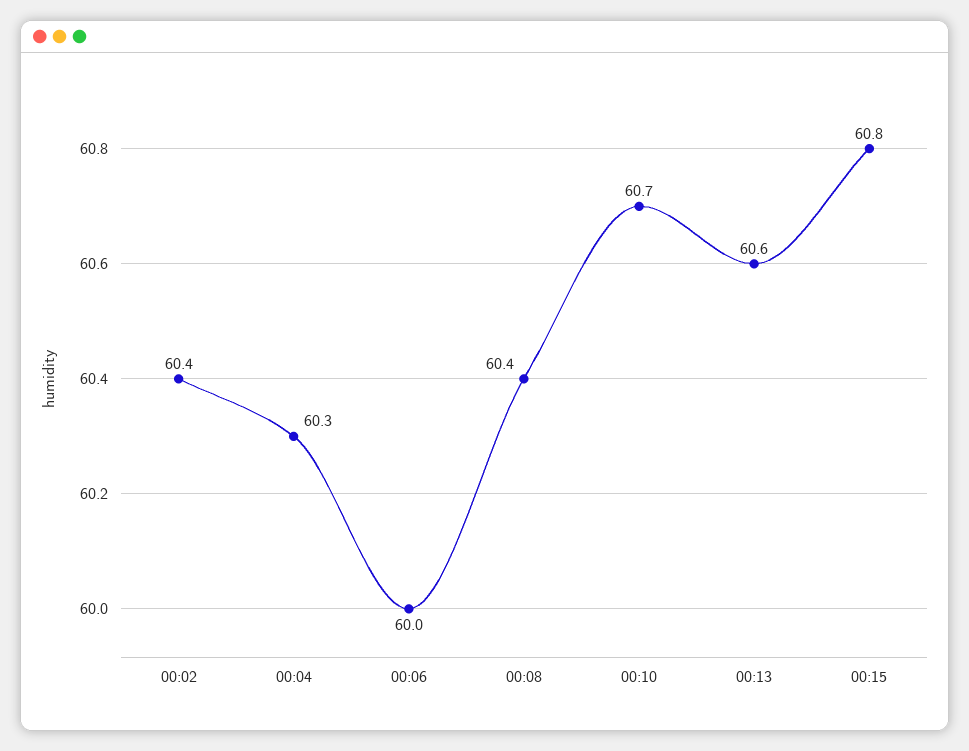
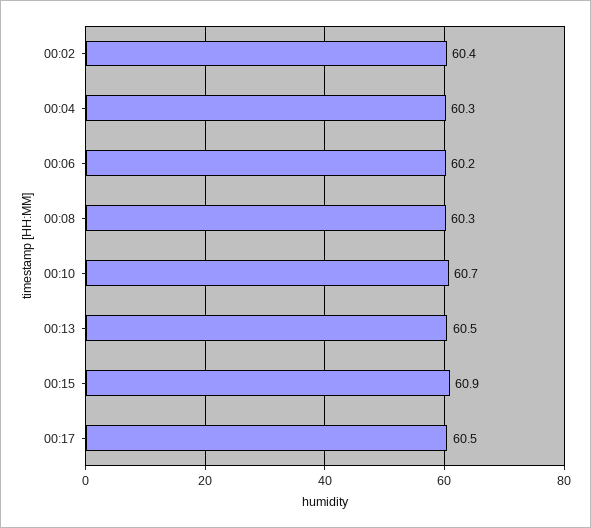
00:06: 60 -> 60.2
00:08: 60.4 -> 60.3
00:13: 60.6 -> 60.5
00:15: 60.8 -> 60.9
00:17: none -> 60.5

